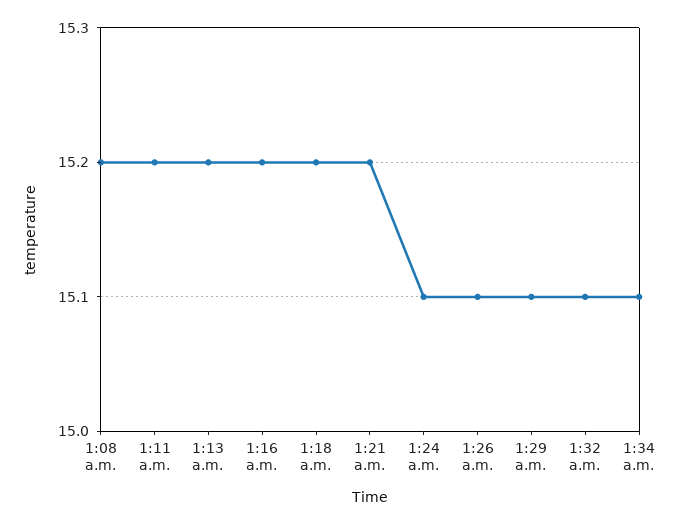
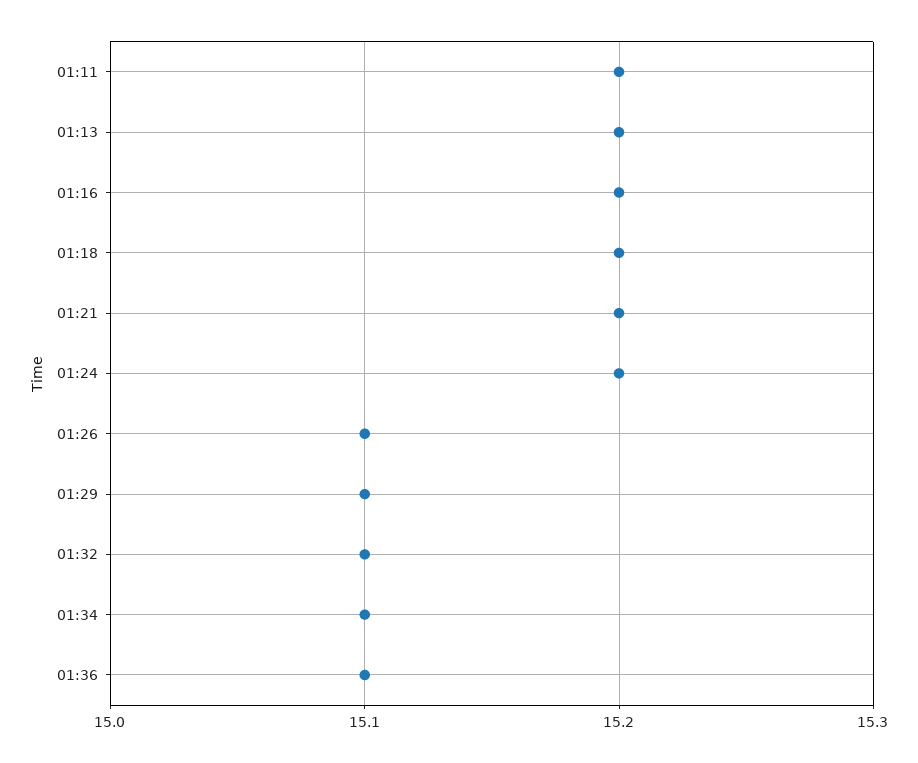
1:08 a.m.: 15.2 -> none
1:24 a.m.: 15.1 -> 15.2
01:36: none -> 15.1

